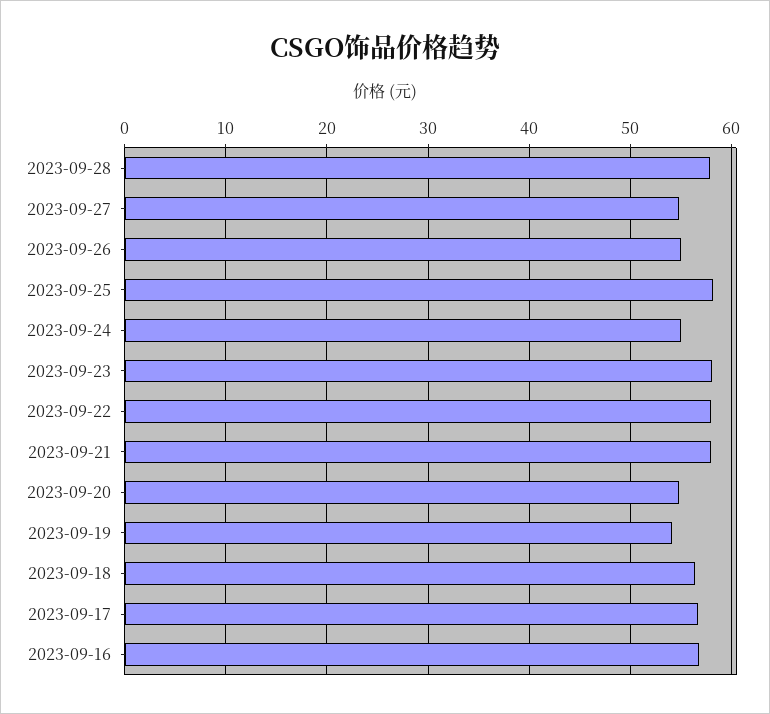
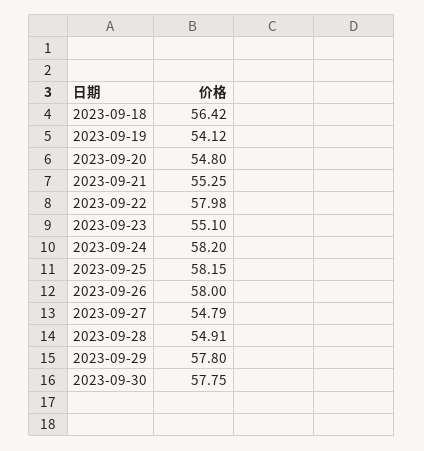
2023-09-28: 58 -> 54.91
2023-09-26: 55 -> 58
2023-09-24: 55 -> 58.2
2023-09-23: 58 -> 55.1
2023-09-21: 58 -> 55.25
2023-09-17: 57 -> none
2023-09-16: 57 -> none
2023-09-29: none -> 57.8
2023-09-30: none -> 57.75

